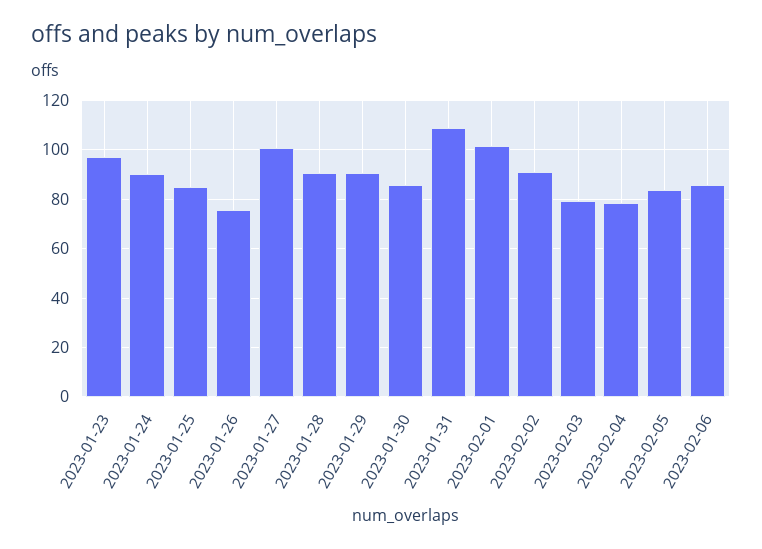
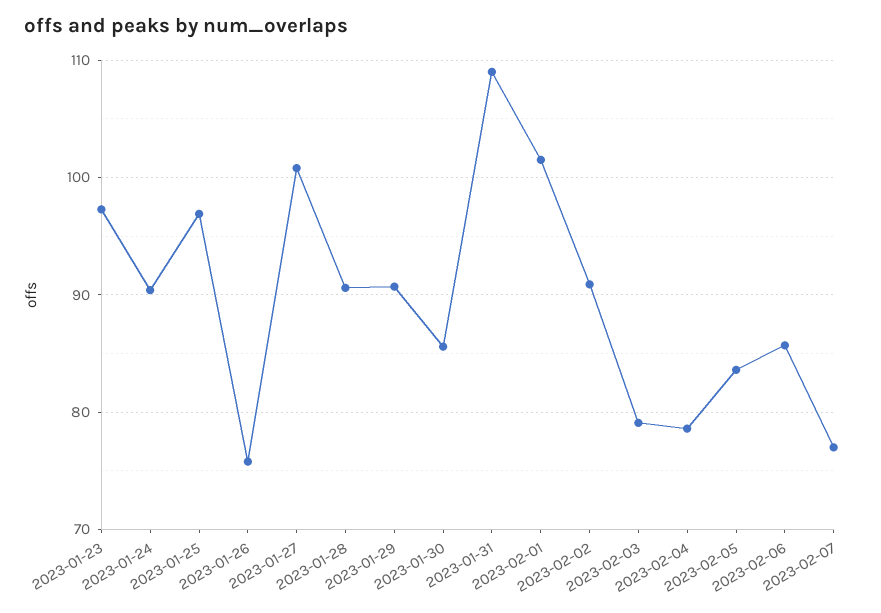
2023-01-25: 85 -> 97
2023-02-07: none -> 77

